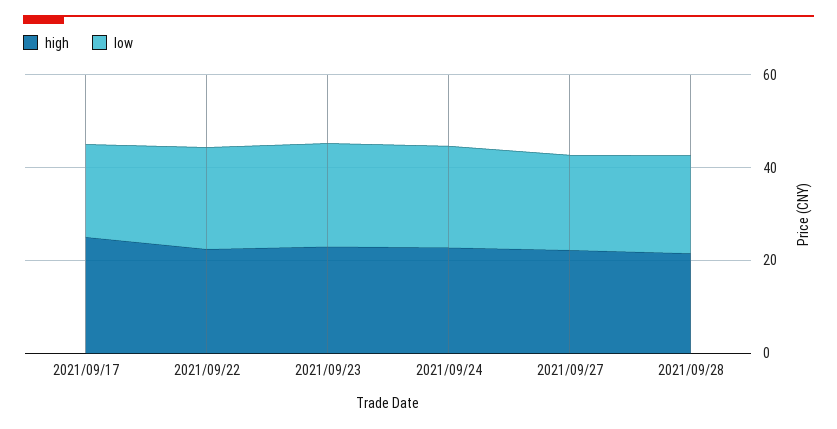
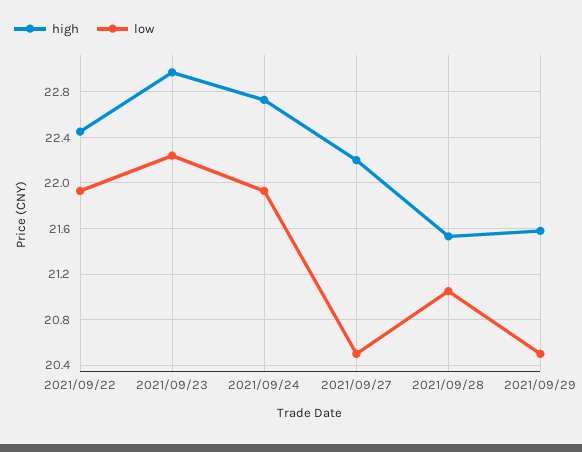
high, 2021/09/17: 25 -> none
low, 2021/09/17: 20 -> none
high, 2021/09/29: none -> 21.6
low, 2021/09/29: none -> 20.5

